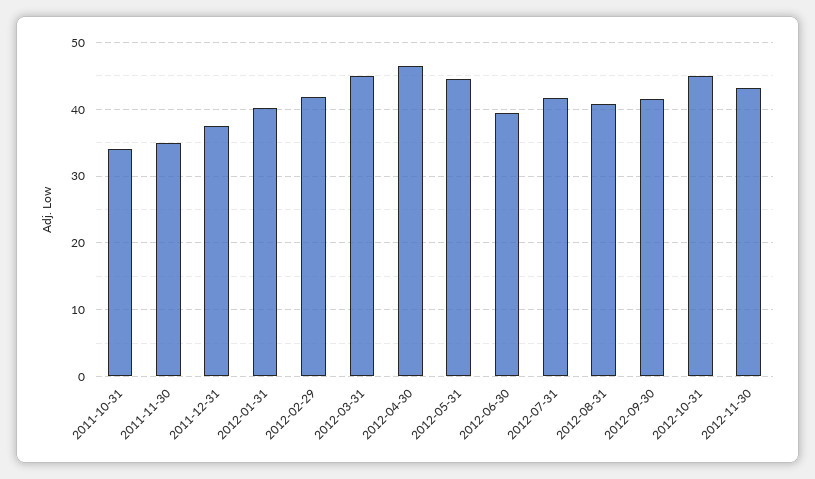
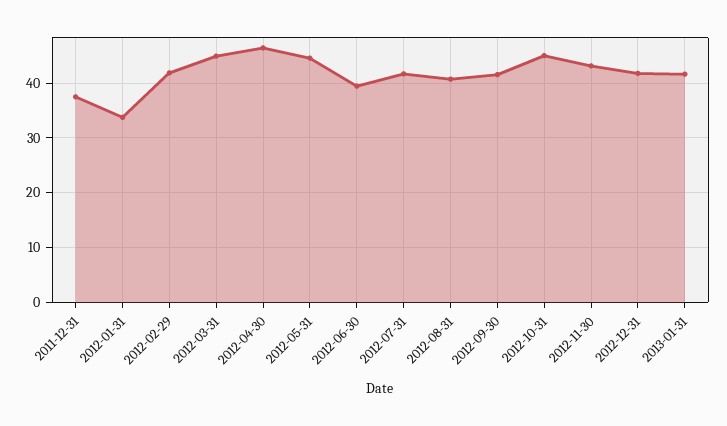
2011-10-31: 34 -> none
2011-11-30: 35 -> none
2012-01-31: 40 -> 34
2012-12-31: none -> 42
2013-01-31: none -> 42

